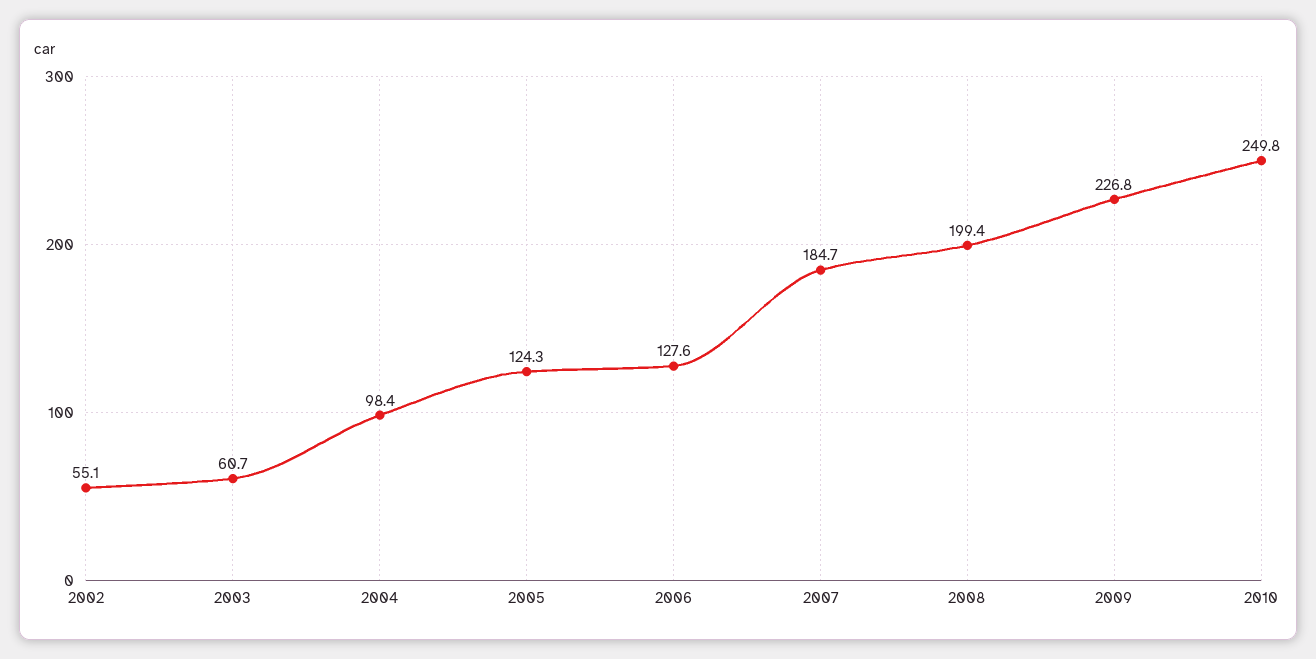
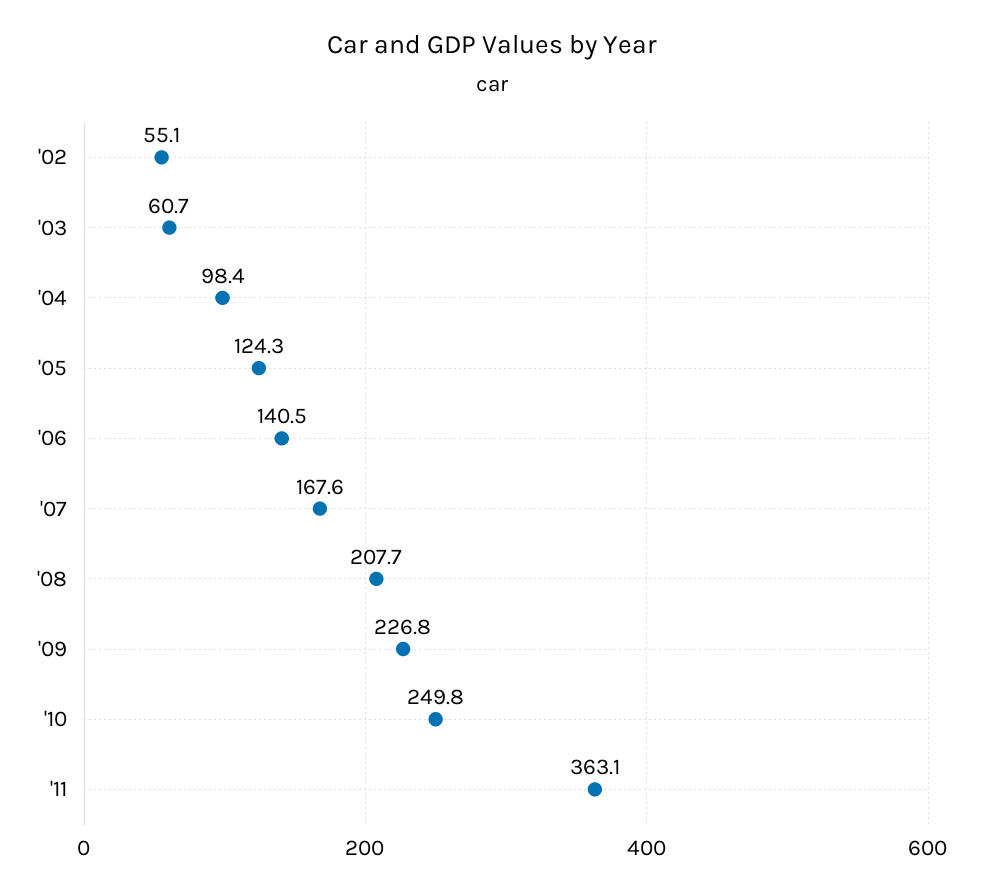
2006: 127.6 -> 140.5
2007: 184.7 -> 167.6
2008: 199.4 -> 207.7
'11: none -> 363.1

